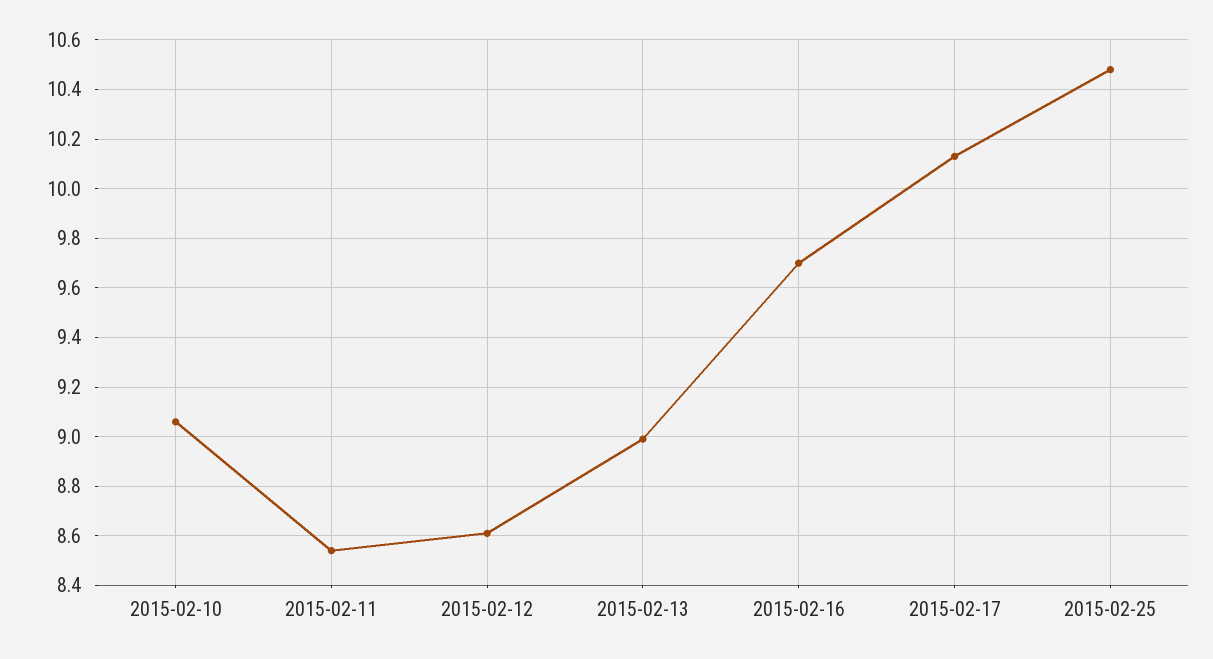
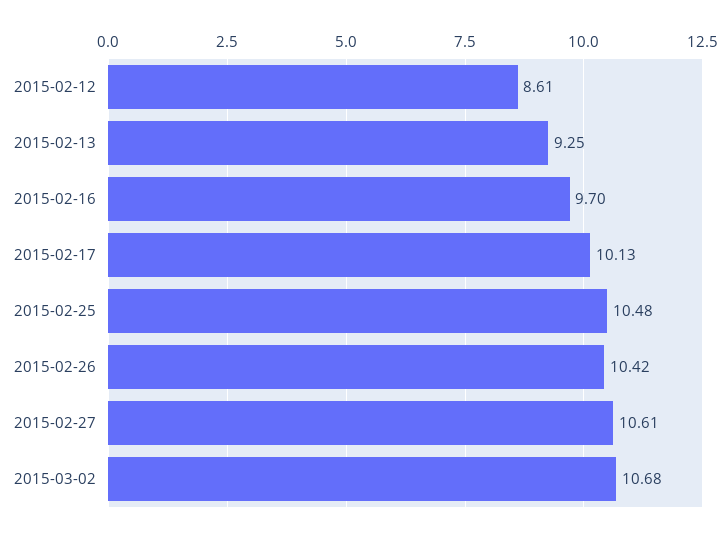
2015-02-10: 9.05 -> none
2015-02-11: 8.55 -> none
2015-02-13: 9 -> 9.25
2015-02-26: none -> 10.42
2015-02-27: none -> 10.61
2015-03-02: none -> 10.68

